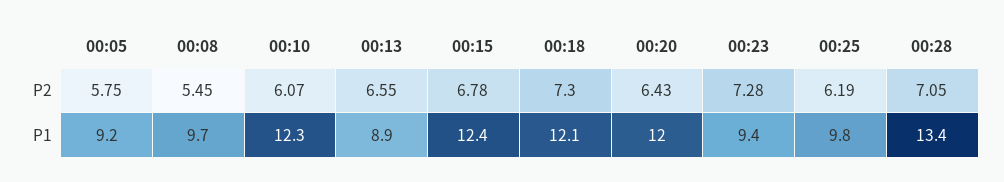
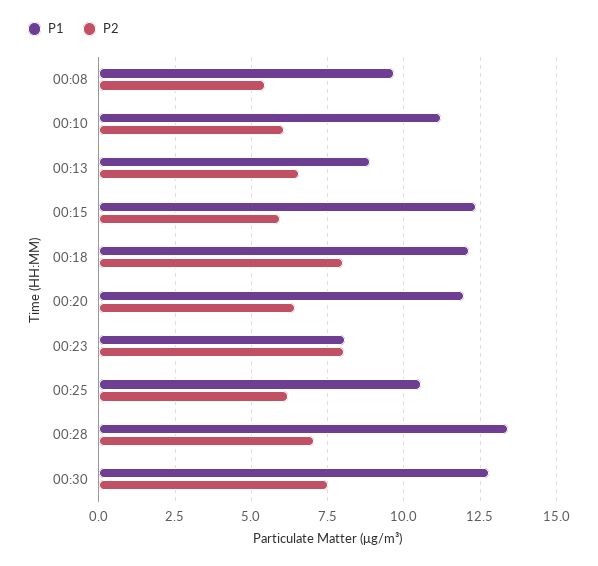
P2, 00:05: 5.75 -> none
P2, 00:15: 6.78 -> 6
P2, 00:18: 7.3 -> 8
P2, 00:23: 7.28 -> 8
P1, 00:05: 9.2 -> none
P1, 00:10: 12.3 -> 11.25
P1, 00:23: 9.4 -> 8
P1, 00:25: 9.8 -> 10.5
P1, 00:30: none -> 12.75
P2, 00:30: none -> 7.5

